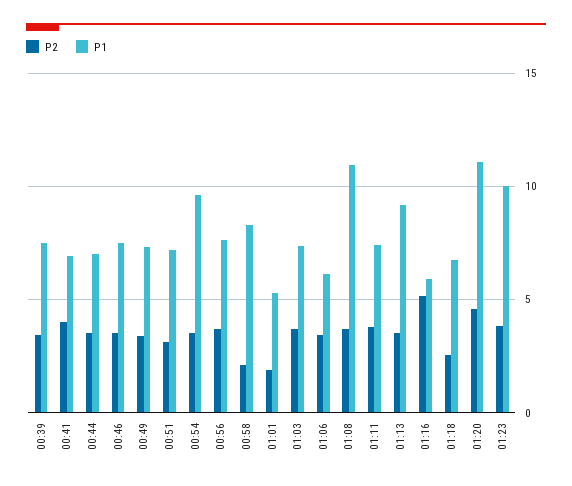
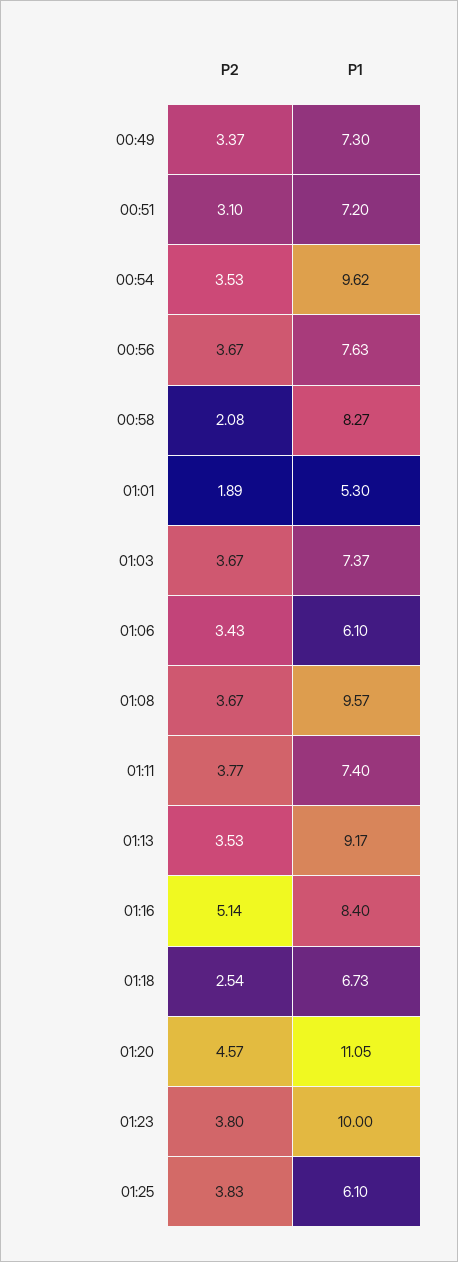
P2, 00:39: 3.5 -> none
P1, 00:39: 7.5 -> none
P2, 00:41: 4 -> none
P1, 00:41: 7 -> none
P2, 00:44: 3.5 -> none
P1, 00:44: 7 -> none
P2, 00:46: 3.5 -> none
P1, 00:46: 7.5 -> none
P1, 01:08: 11 -> 9.57
P1, 01:16: 6 -> 8.4
P2, 01:25: none -> 3.83
P1, 01:25: none -> 6.1

